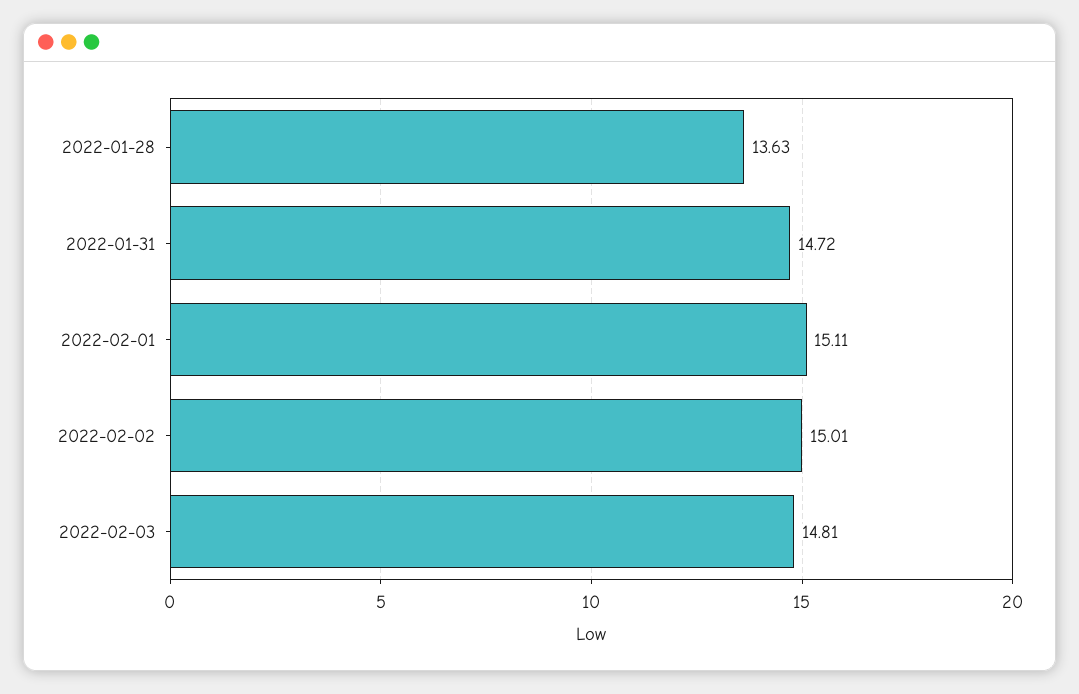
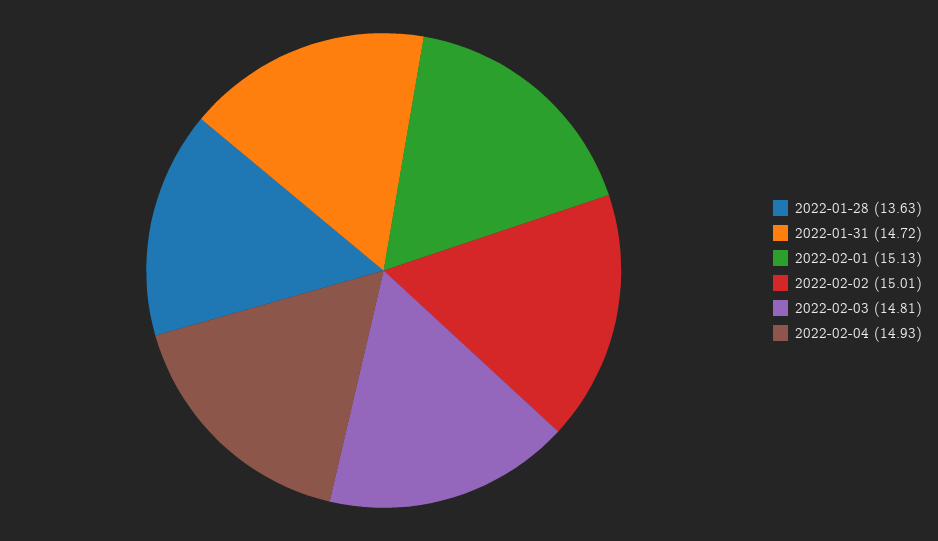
2022-02-01: 15.11 -> 15.13
2022-02-04: none -> 14.93

